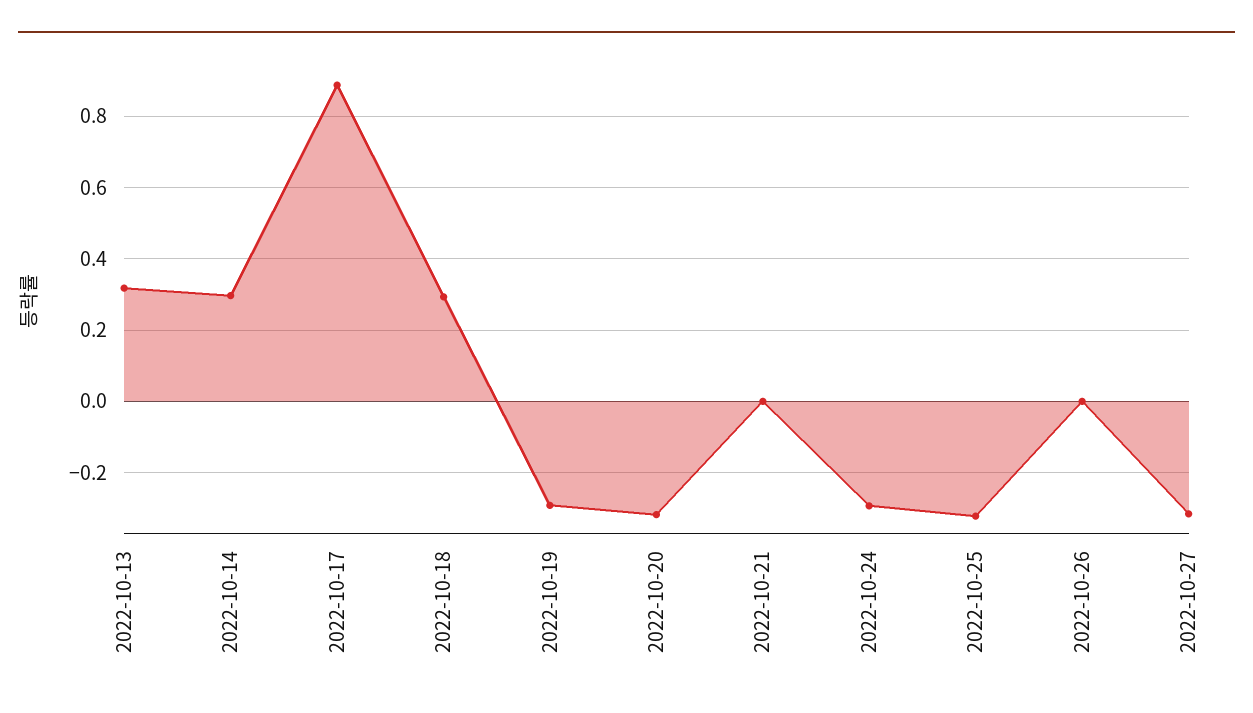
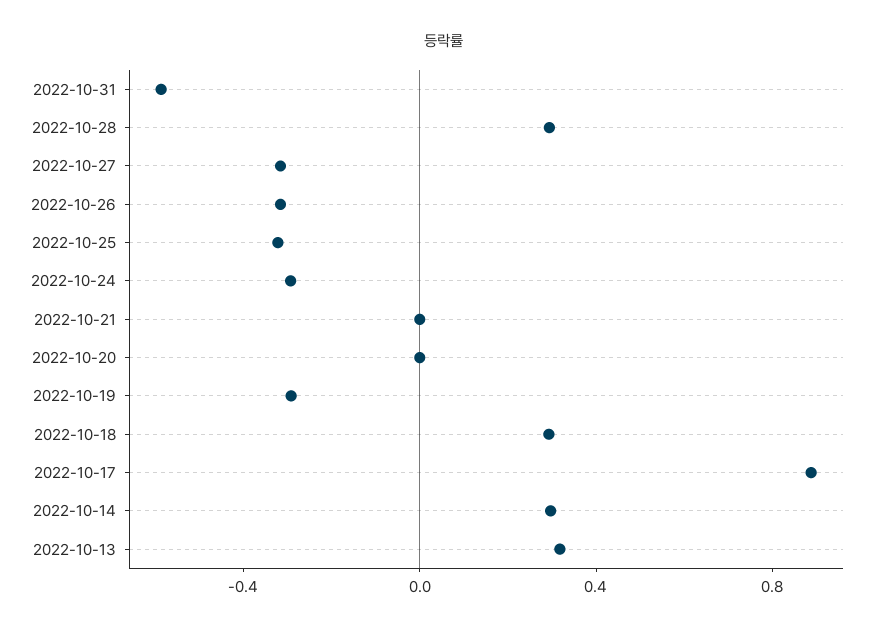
2022-10-20: -0.32 -> 0
2022-10-26: 0 -> -0.3
2022-10-31: none -> -0.6
2022-10-28: none -> 0.3

